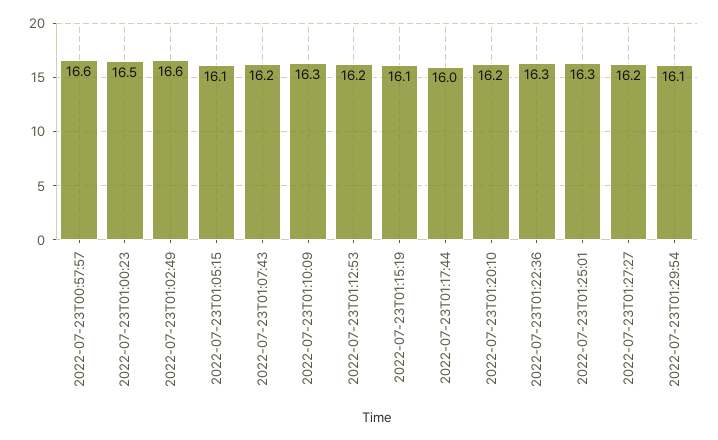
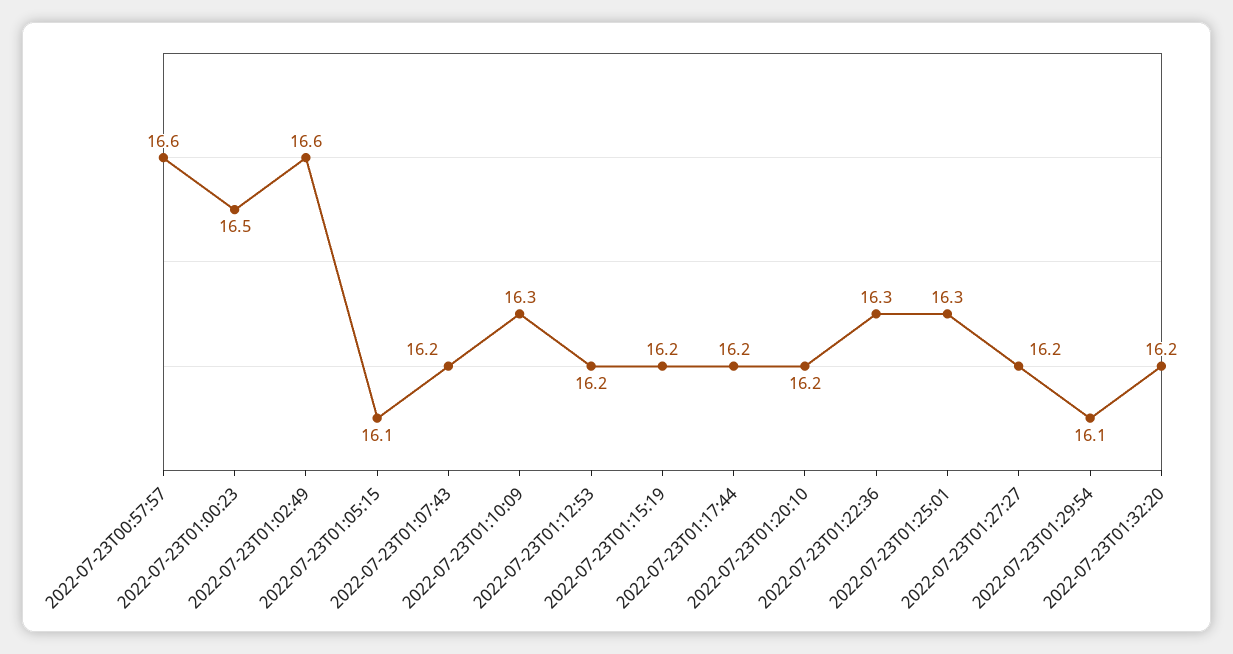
2022-07-23T01:15:19: 16.1 -> 16.2
2022-07-23T01:17:44: 16 -> 16.2
2022-07-23T01:32:20: none -> 16.2

